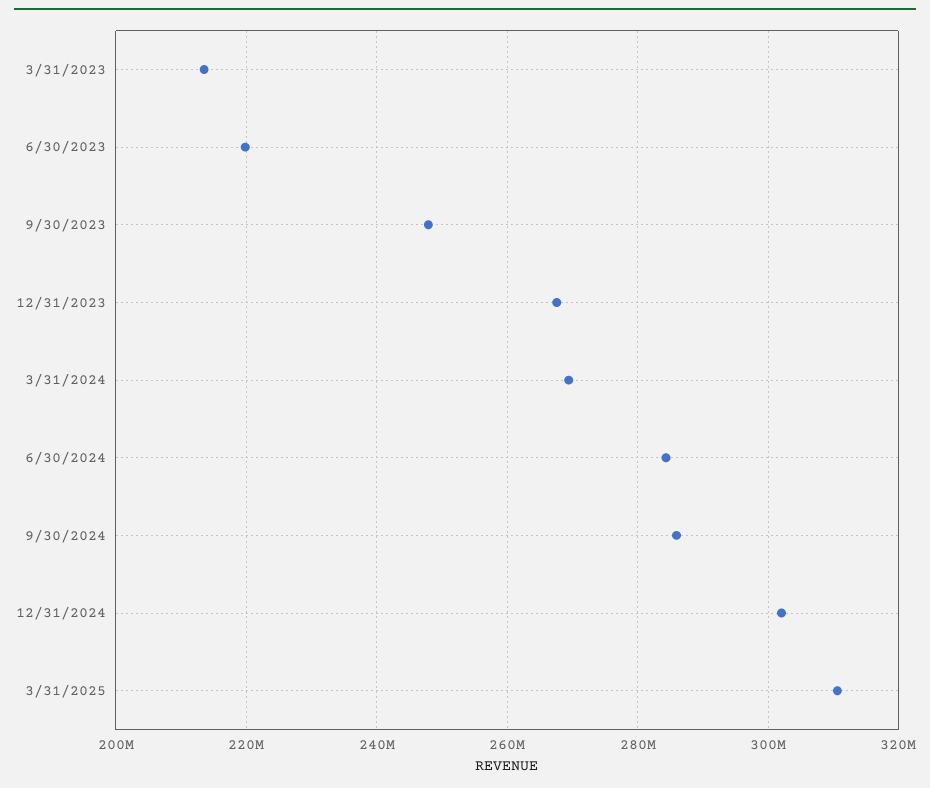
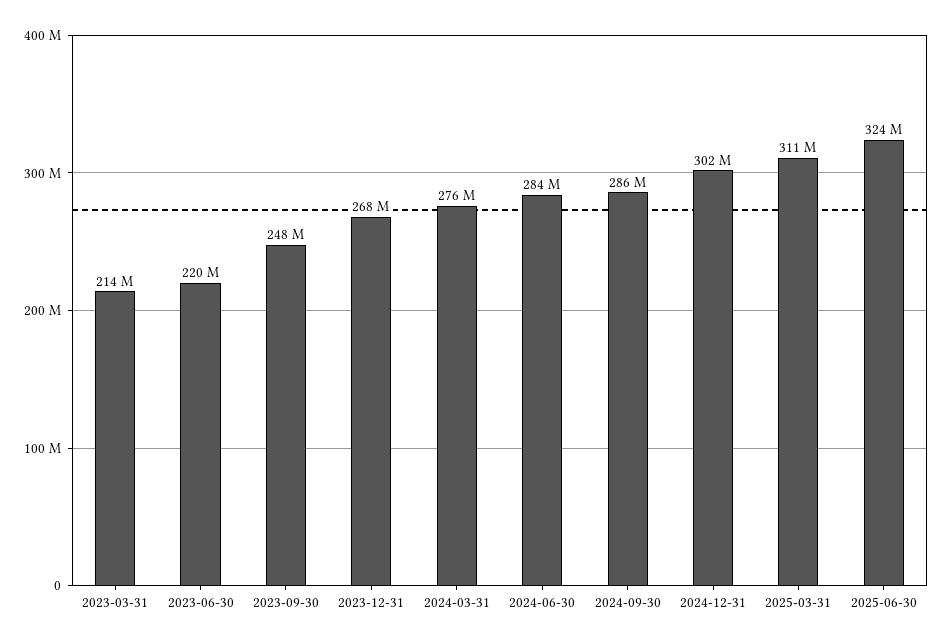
3/31/2024: 270000000 -> 276000000
2025-06-30: none -> 324000000

